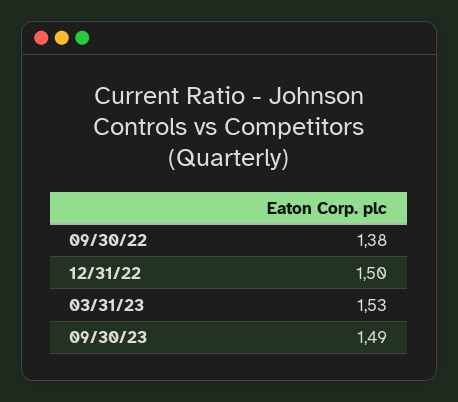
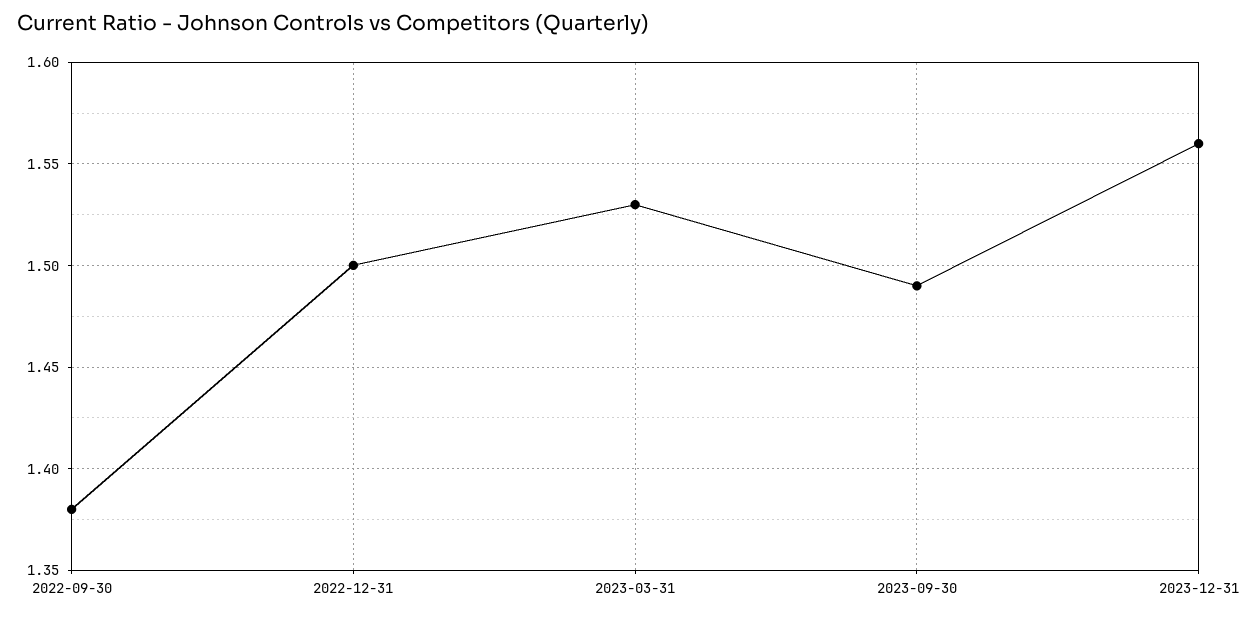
2023-12-31: none -> 1.56

